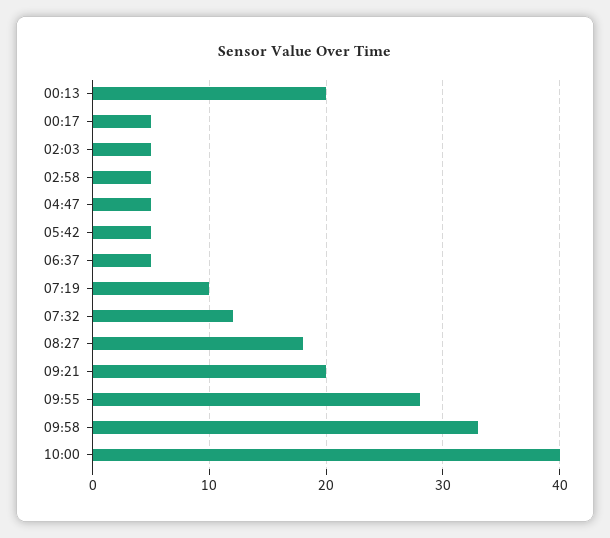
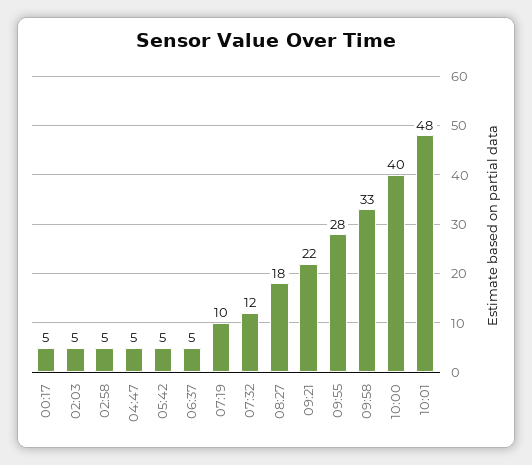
00:13: 20 -> none
09:21: 20 -> 22
10:01: none -> 48

